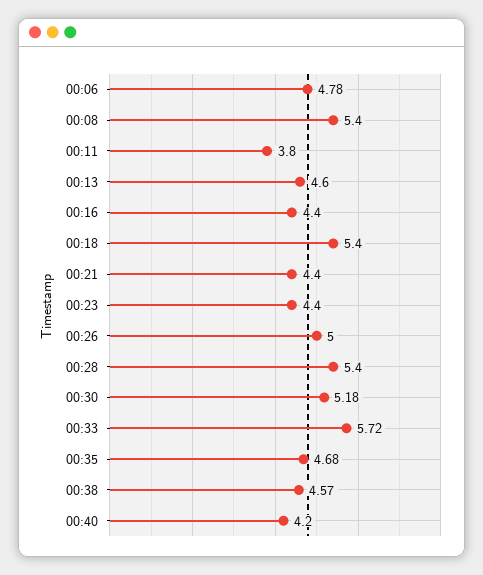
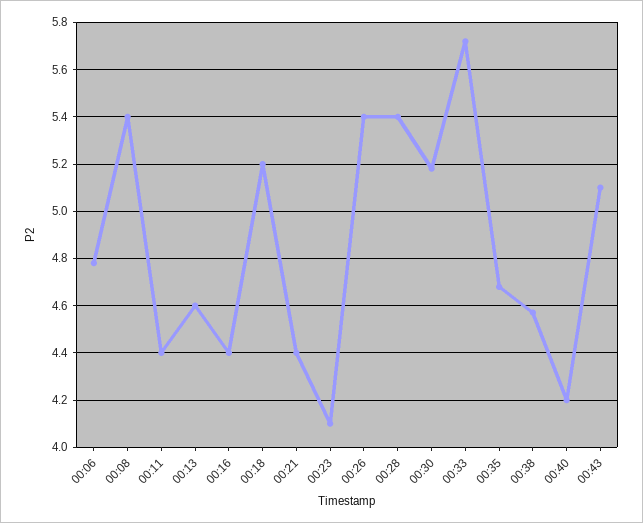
00:11: 3.8 -> 4.4
00:18: 5.4 -> 5.2
00:23: 4.4 -> 4.1
00:26: 5 -> 5.4
00:43: none -> 5.1

